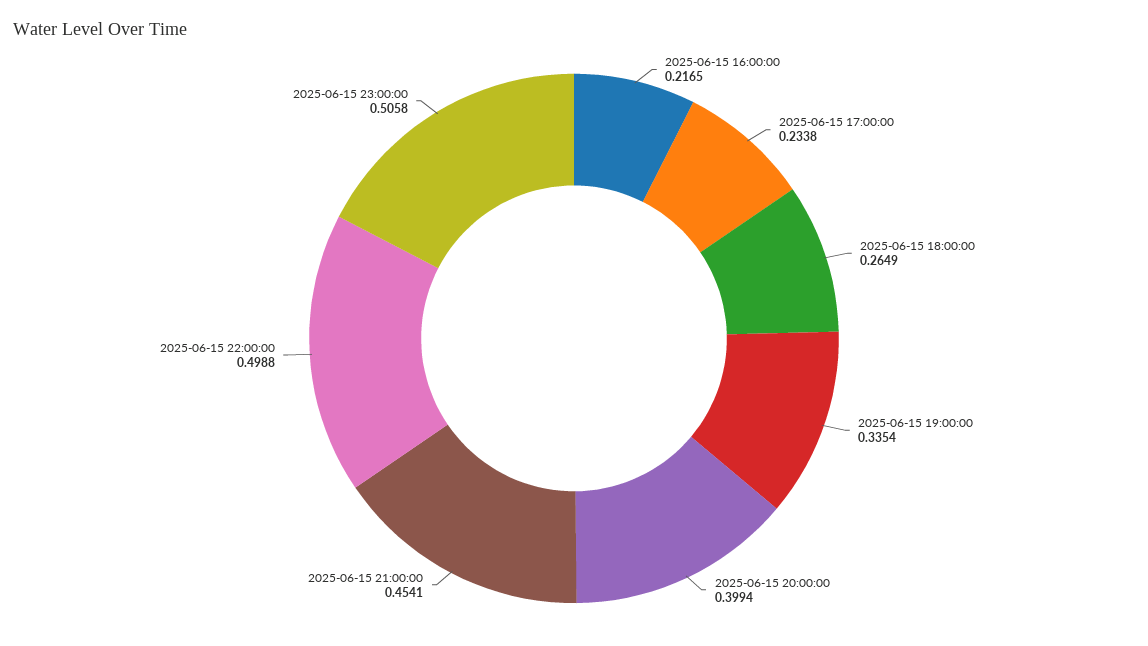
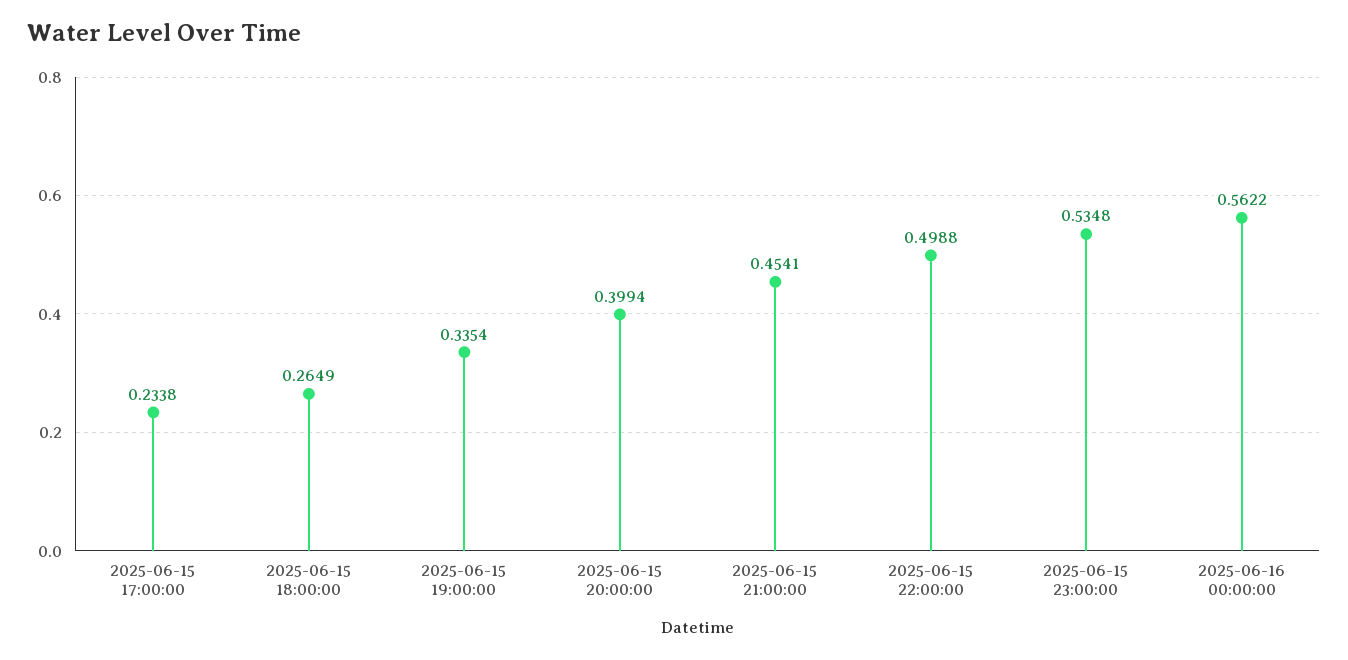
2025-06-15 16:00:00: 0.2165 -> none
2025-06-15 23:00:00: 0.5058 -> 0.5348
2025-06-16 00:00:00: none -> 0.5622

